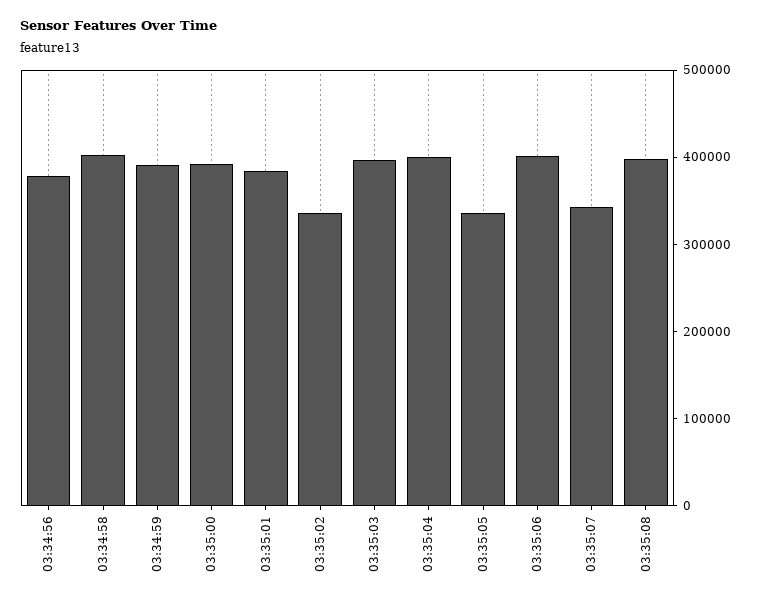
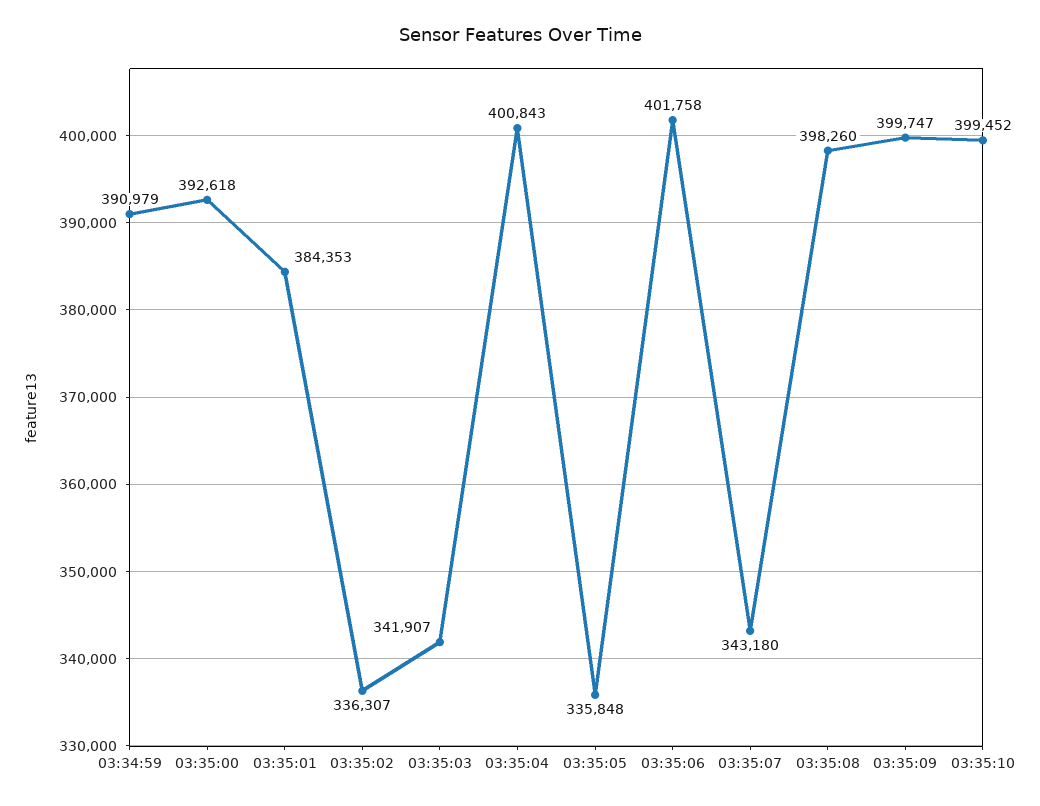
03:34:56: 380000 -> none
03:34:58: 400000 -> none
03:35:03: 400000 -> 341907
03:35:09: none -> 399747
03:35:10: none -> 399452

